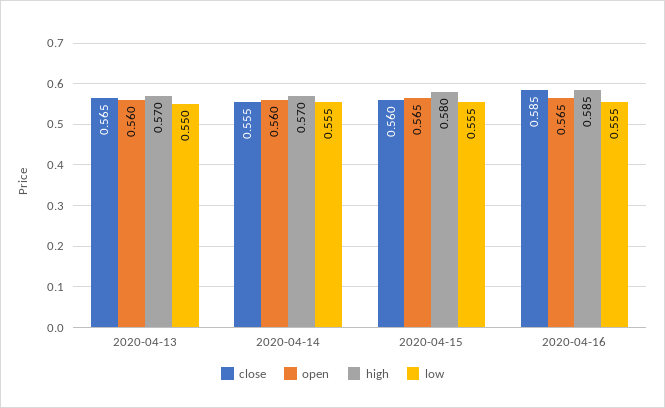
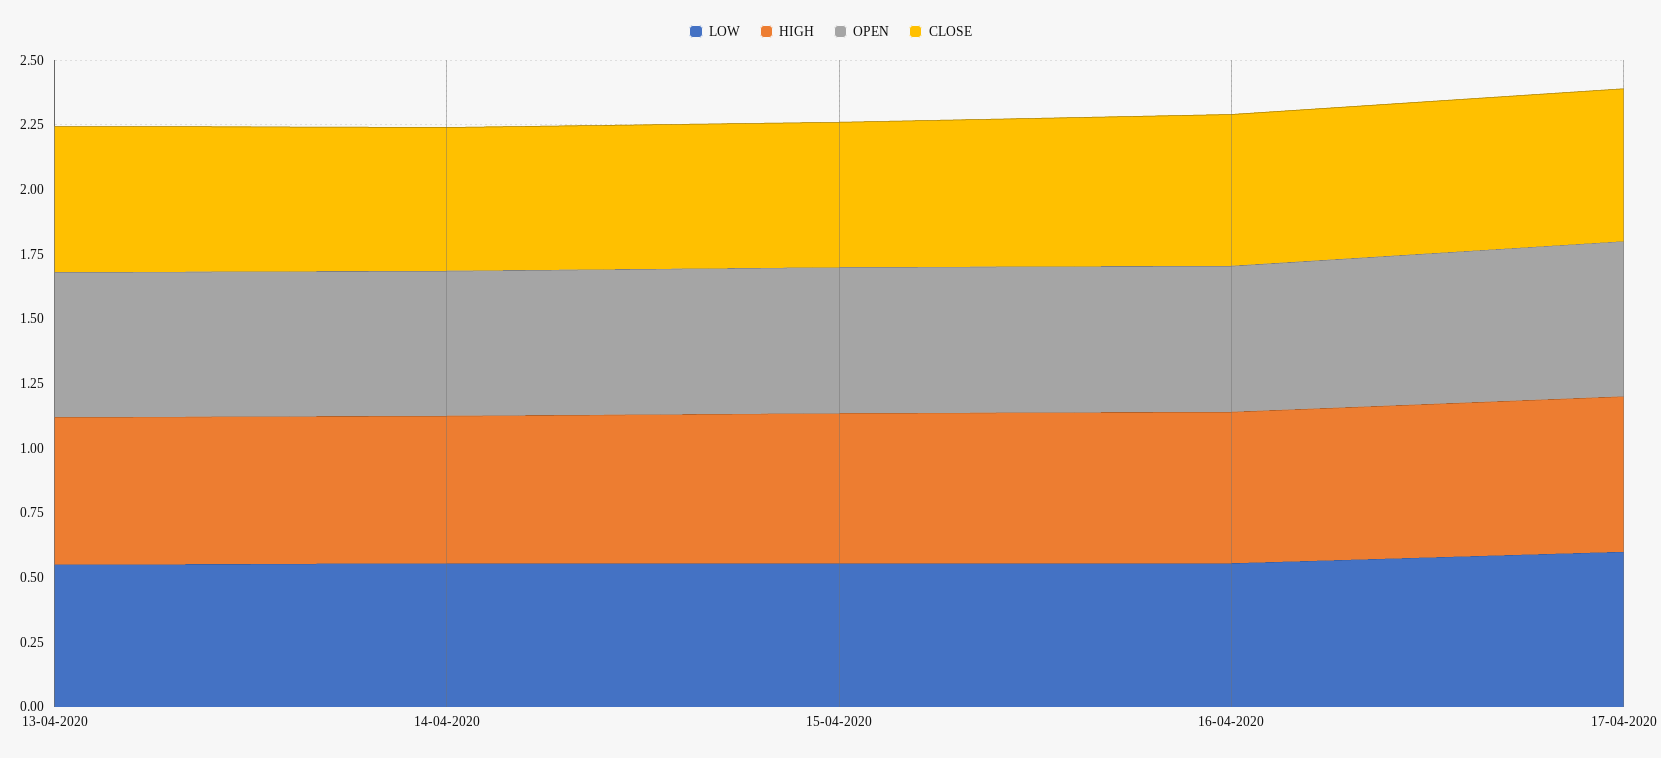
low, 17-04-2020: none -> 0.6
high, 17-04-2020: none -> 0.6
open, 17-04-2020: none -> 0.6
close, 17-04-2020: none -> 0.6

